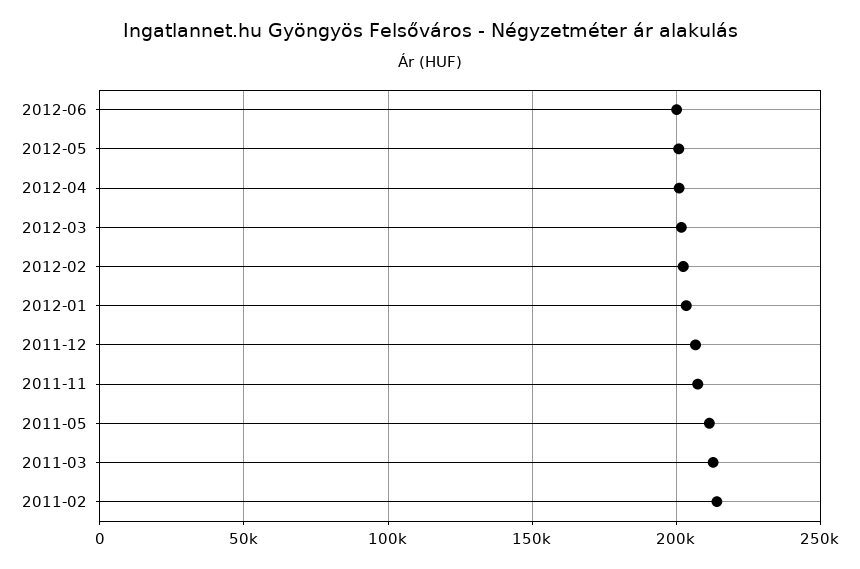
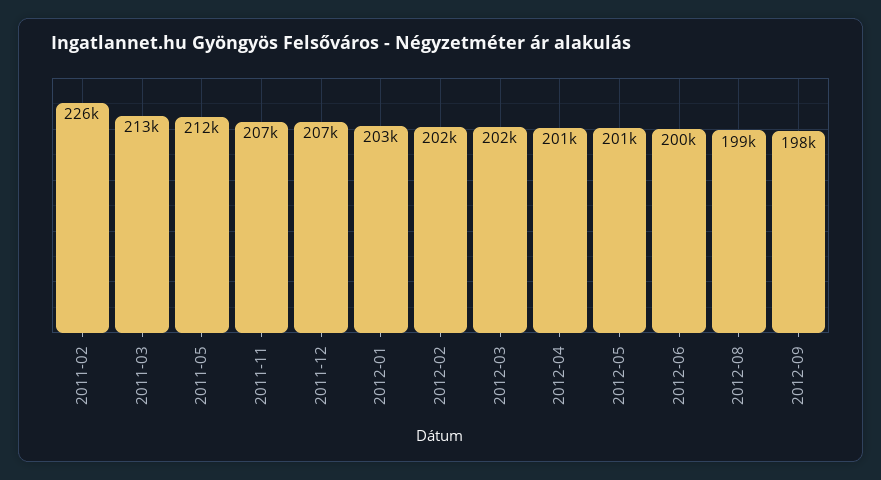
2011-02: 215000 -> 226000
2012-08: none -> 199000
2012-09: none -> 198000

